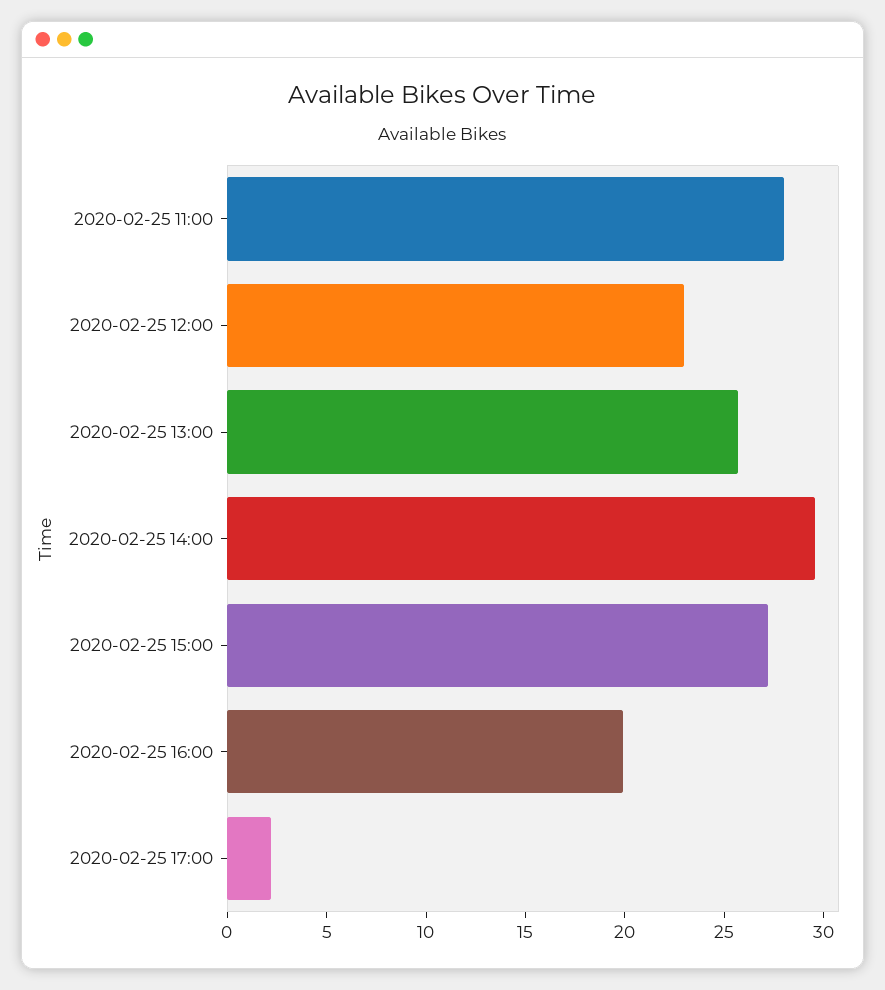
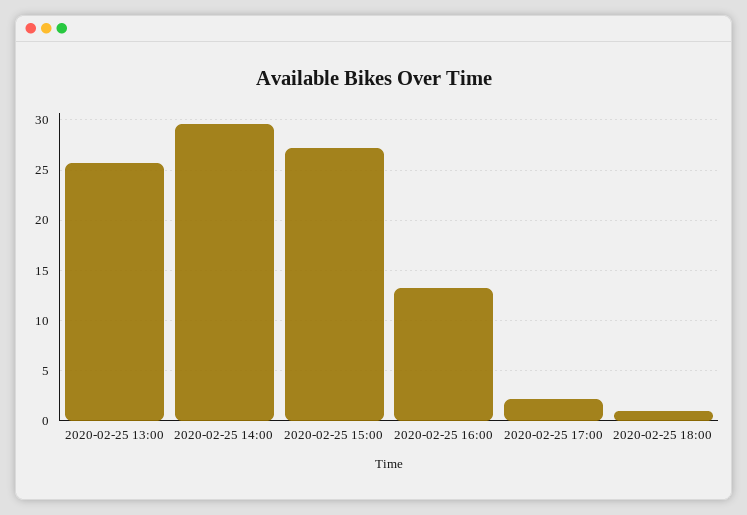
2020-02-25 11:00: 28 -> none
2020-02-25 12:00: 23 -> none
2020-02-25 16:00: 20 -> 13
2020-02-25 18:00: none -> 1

